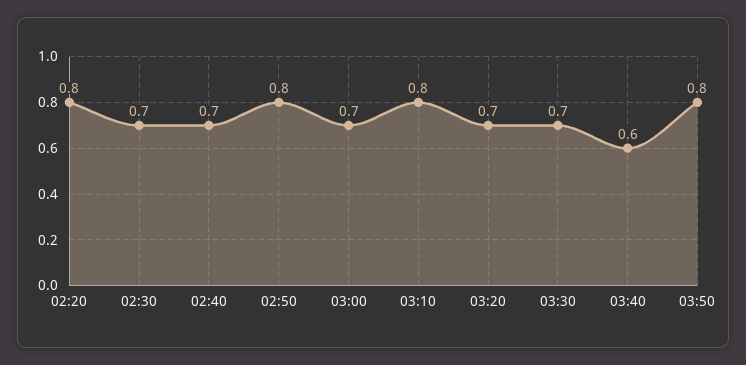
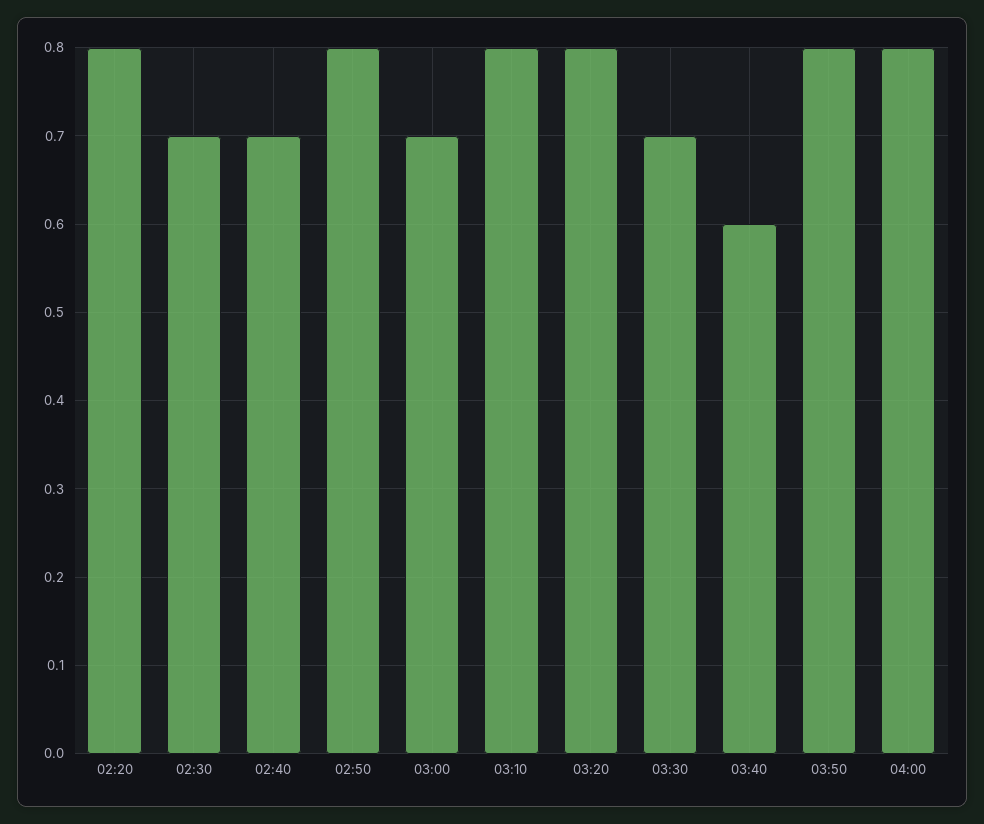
03:20: 0.7 -> 0.8
04:00: none -> 0.8

